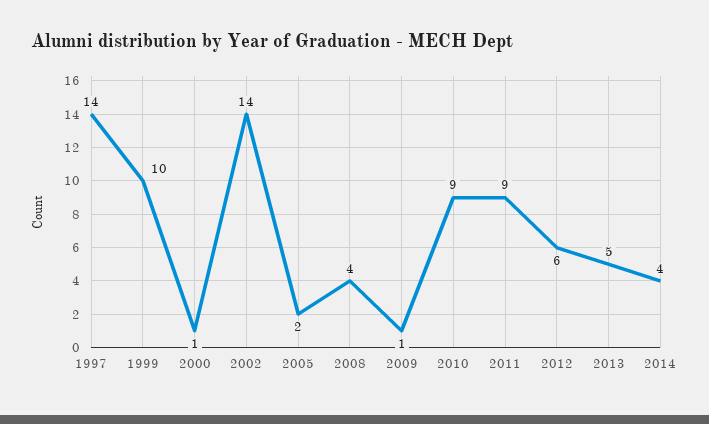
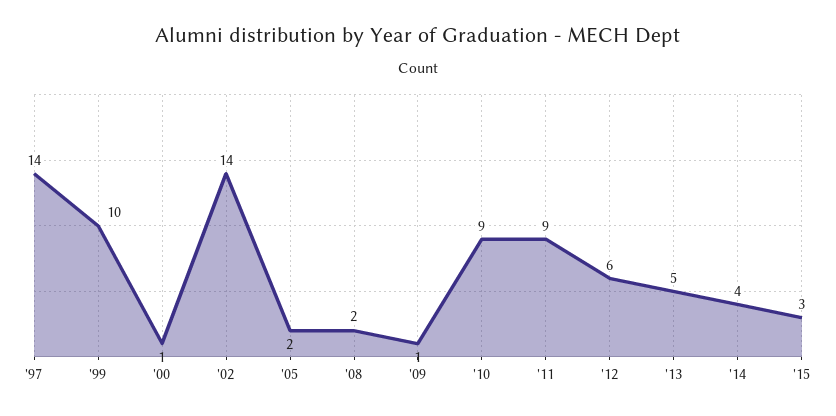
2008: 4 -> 2
'15: none -> 3

